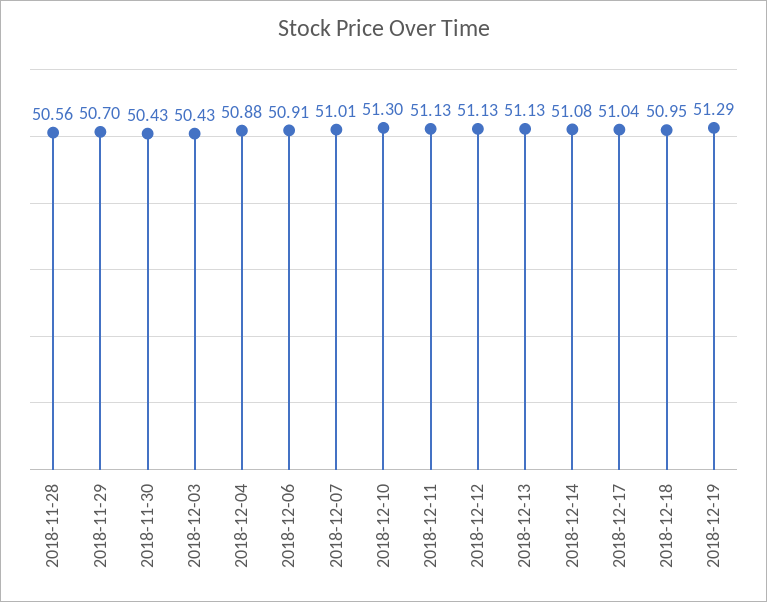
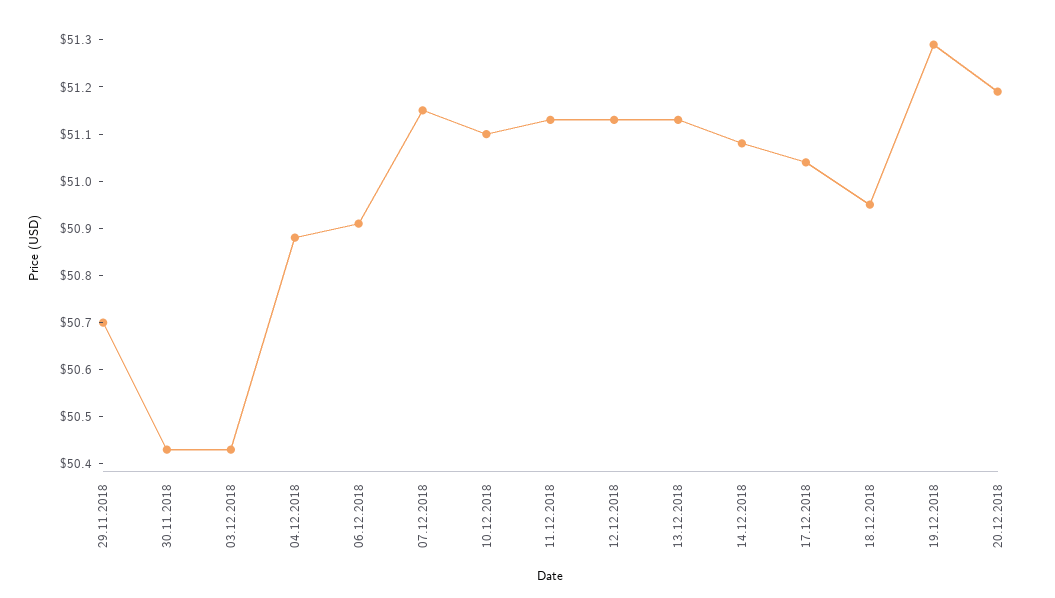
2018-11-28: 50.56 -> none
2018-12-07: 51.01 -> 51.15
2018-12-10: 51.3 -> 51.1
20.12.2018: none -> 51.2

